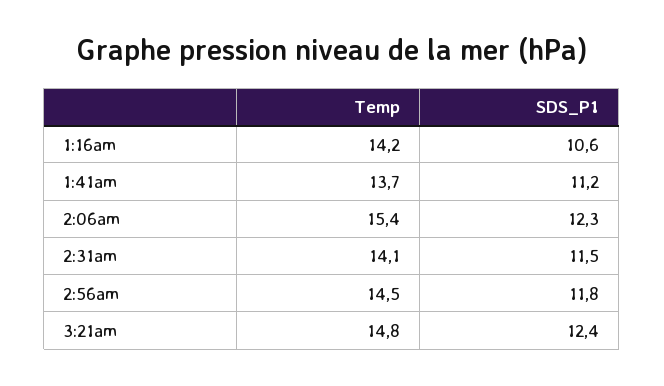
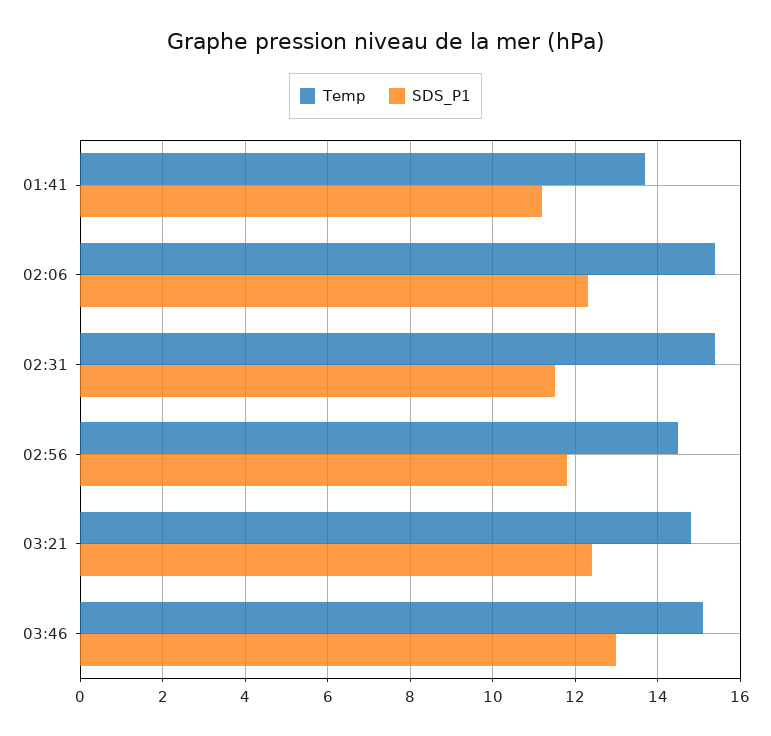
Temp, 1:16am: 14.2 -> none
SDS_P1, 1:16am: 10.6 -> none
Temp, 2:31am: 14.1 -> 15.5
Temp, 03:46: none -> 15
SDS_P1, 03:46: none -> 13

